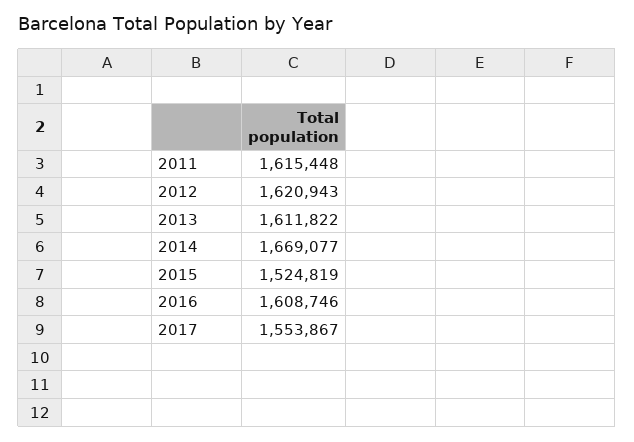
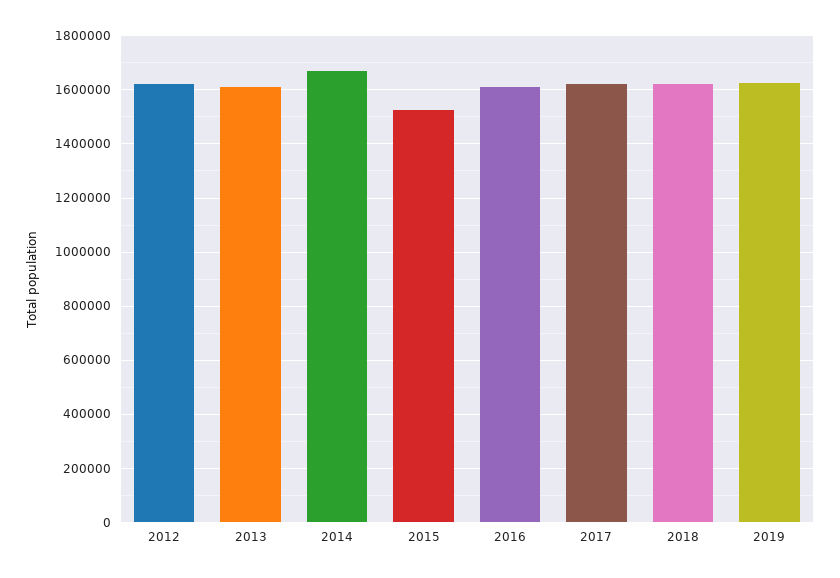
2011: 1615448 -> none
2017: 1553867 -> 1625000
2018: none -> 1625000
2019: none -> 1625000

